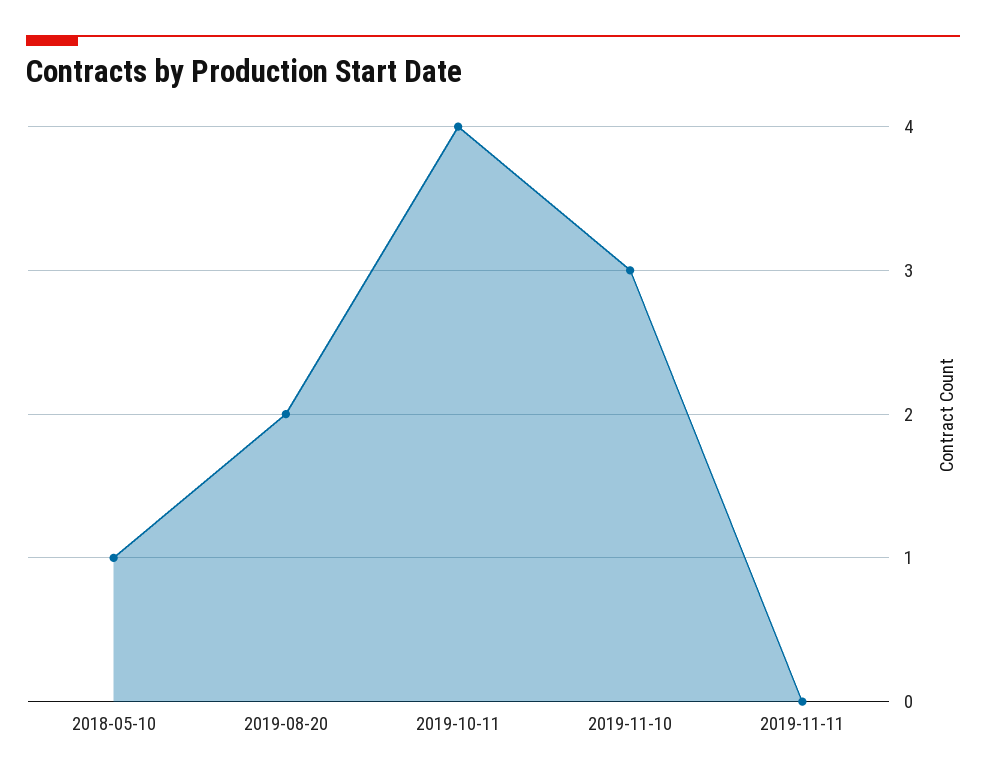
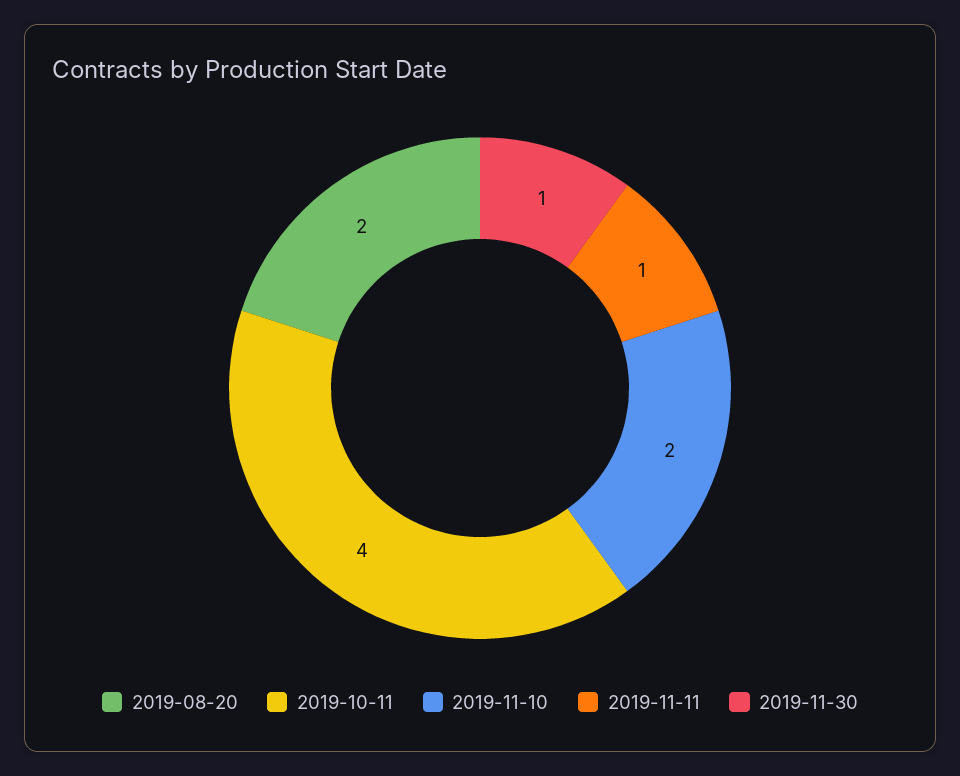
2018-05-10: 1 -> none
2019-11-10: 3 -> 2
2019-11-11: 0 -> 1
2019-11-30: none -> 1

